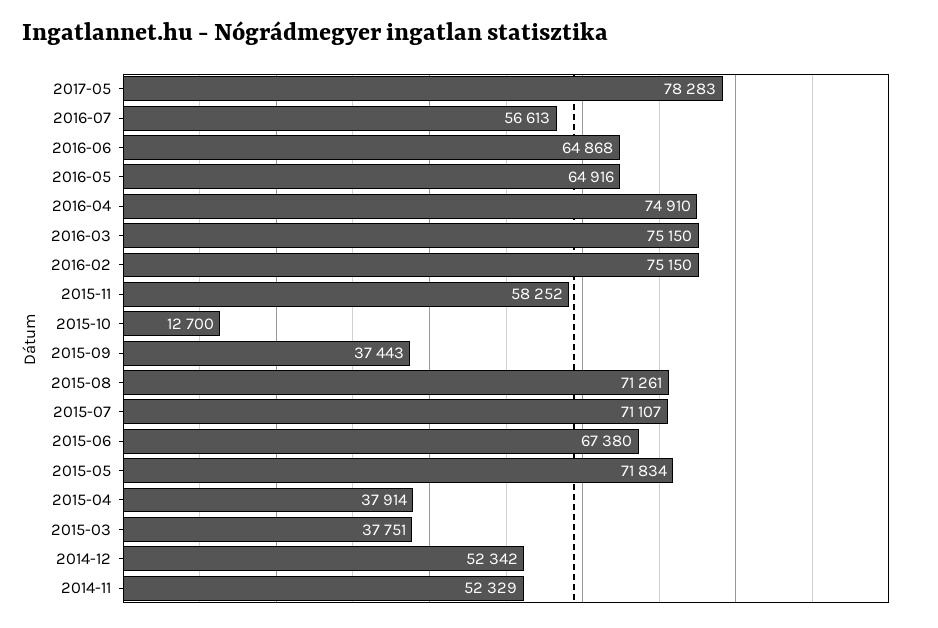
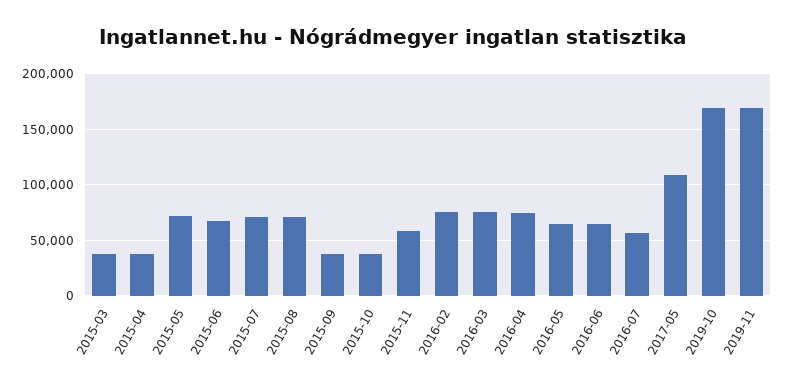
2017-05: 78283 -> 110000
2015-10: 12700 -> 40000
2014-12: 52342 -> none
2014-11: 52329 -> none
2019-10: none -> 170000
2019-11: none -> 170000

